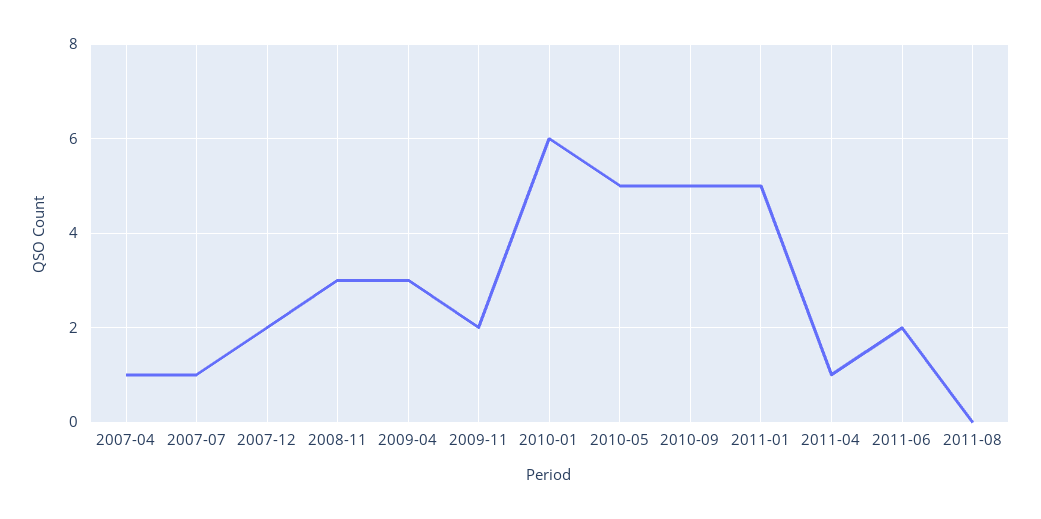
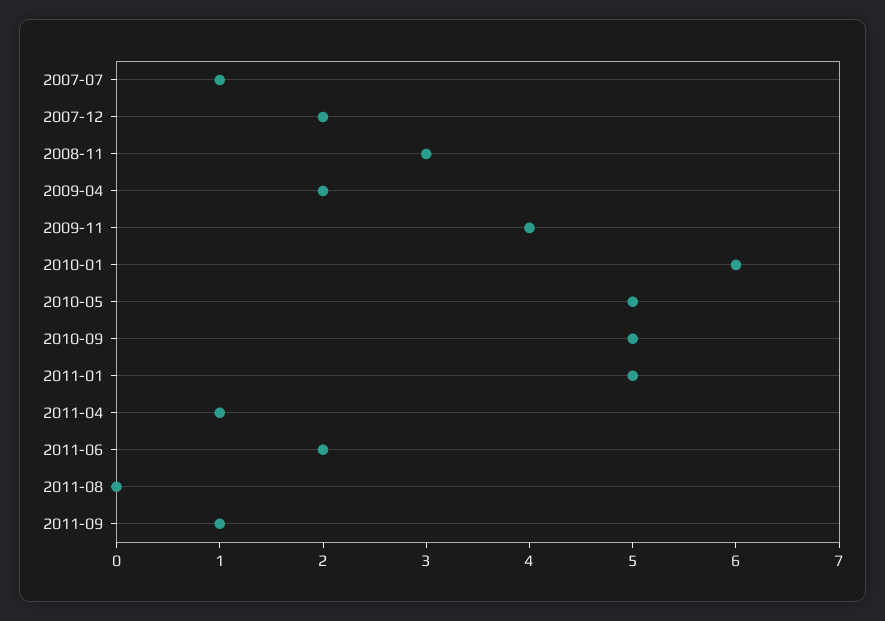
2007-04: 1 -> none
2009-04: 3 -> 2
2009-11: 2 -> 4
2011-09: none -> 1

